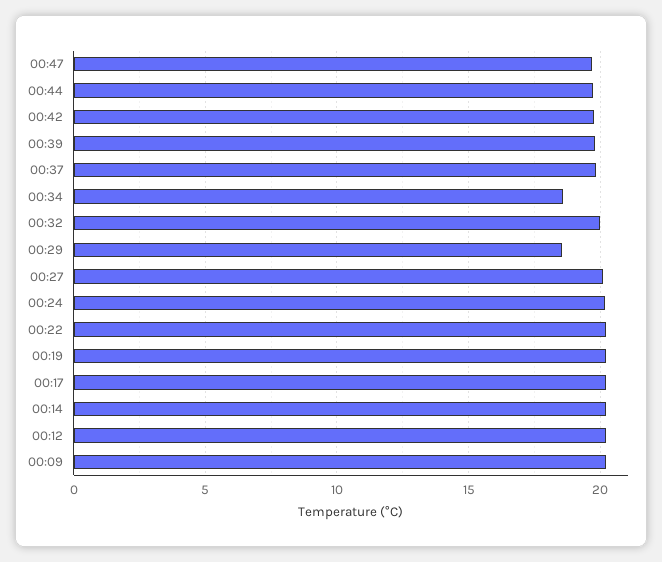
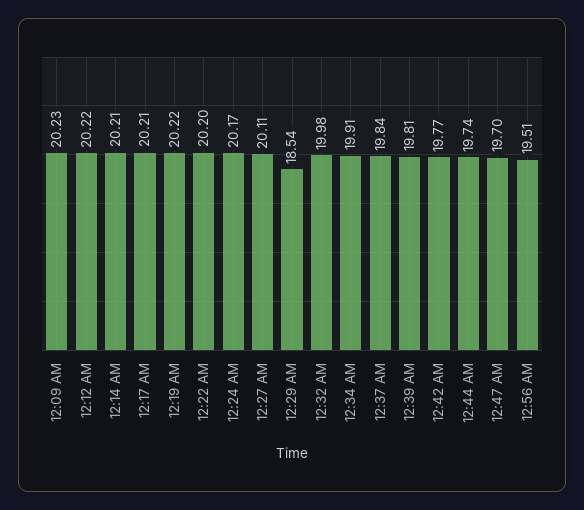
00:34: 18.5 -> 19.91
12:56 AM: none -> 19.51

